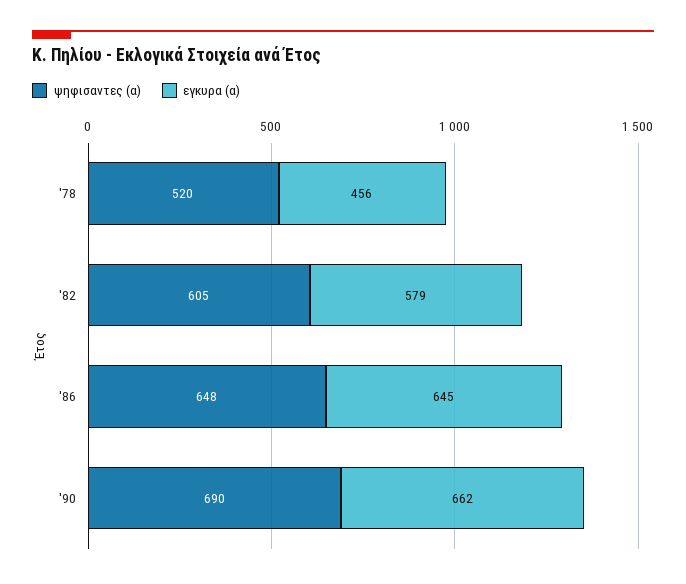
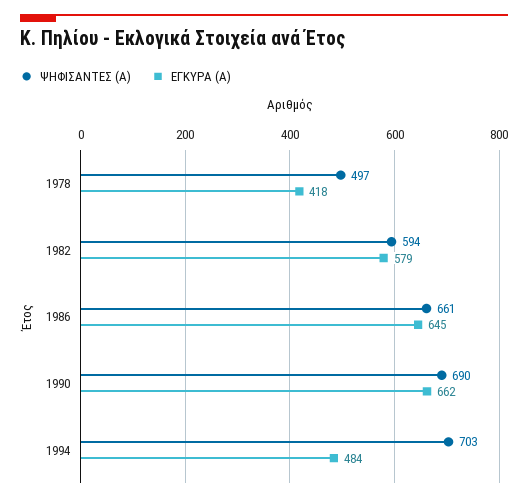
ψηφισαντες (α), '78: 520 -> 497
εγκυρα (α), '78: 456 -> 418
ψηφισαντες (α), '82: 605 -> 594
ψηφισαντες (α), '86: 648 -> 661
ψηφισαντες (α), 1994: none -> 703
εγκυρα (α), 1994: none -> 484

